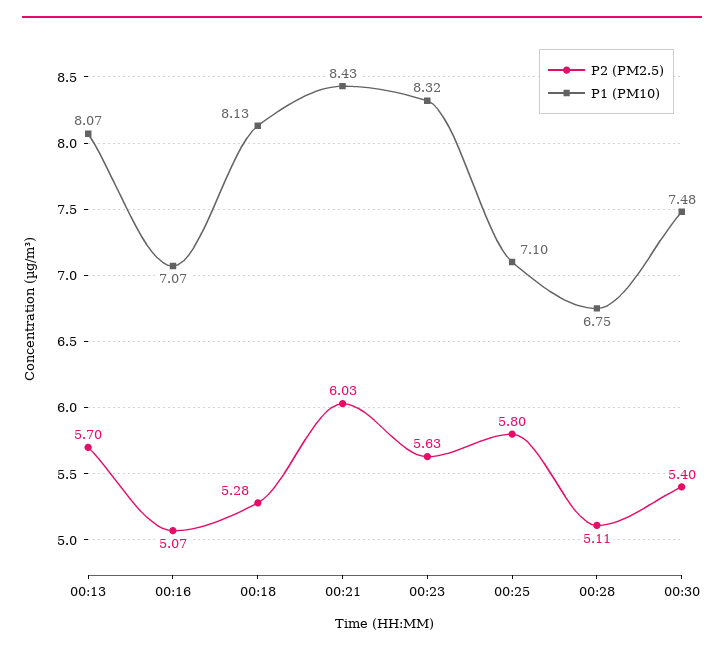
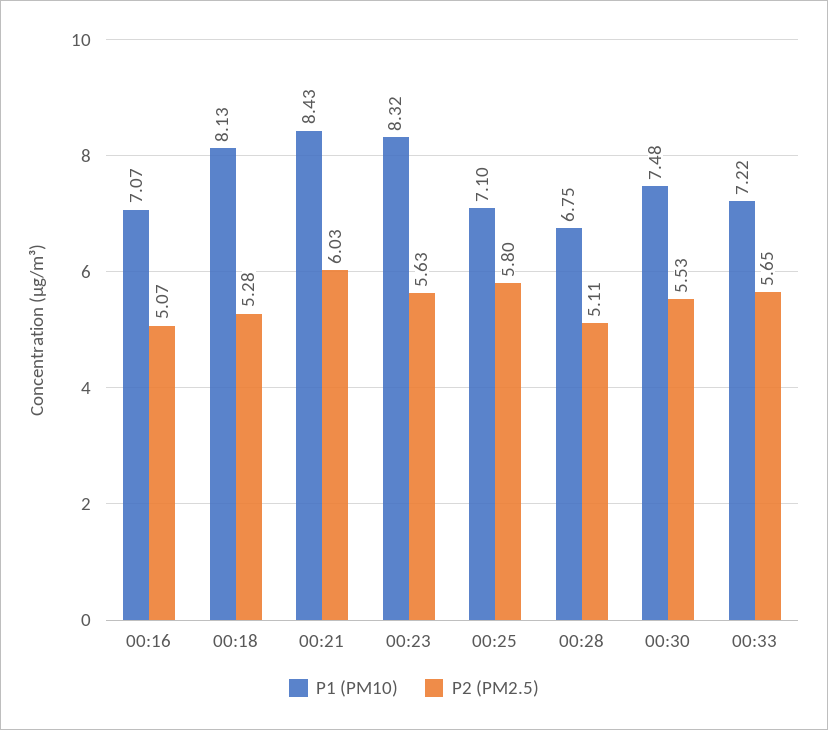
P2 (PM2.5), 00:13: 5.7 -> none
P1 (PM10), 00:13: 8.07 -> none
P2 (PM2.5), 00:30: 5.4 -> 5.53
P1 (PM10), 00:33: none -> 7.22
P2 (PM2.5), 00:33: none -> 5.65

